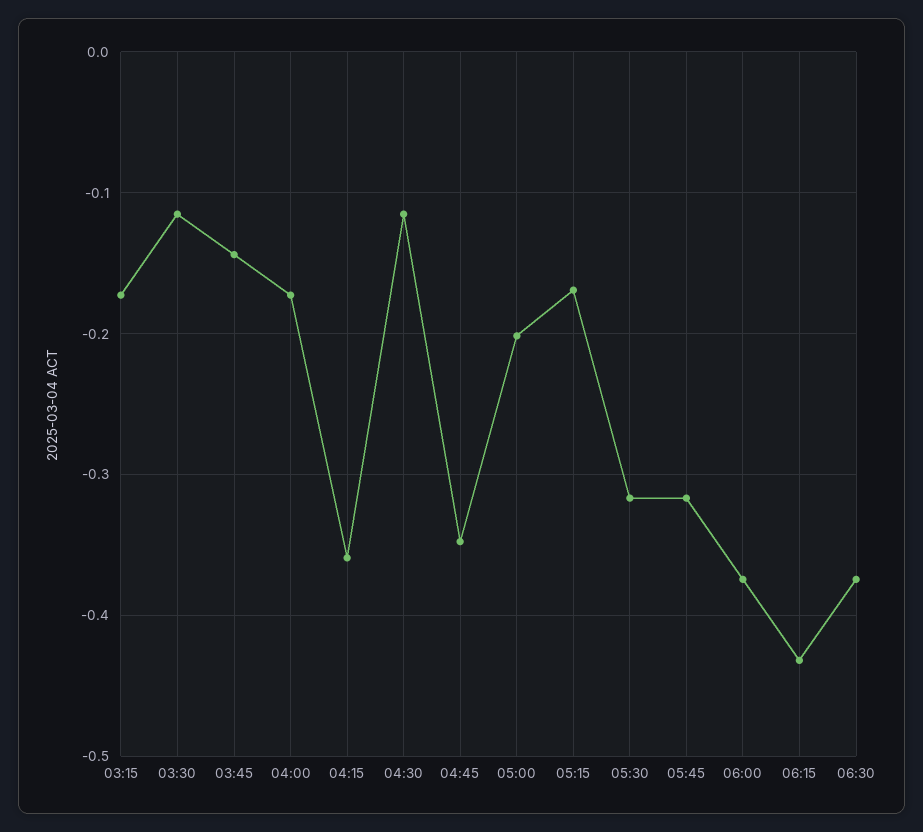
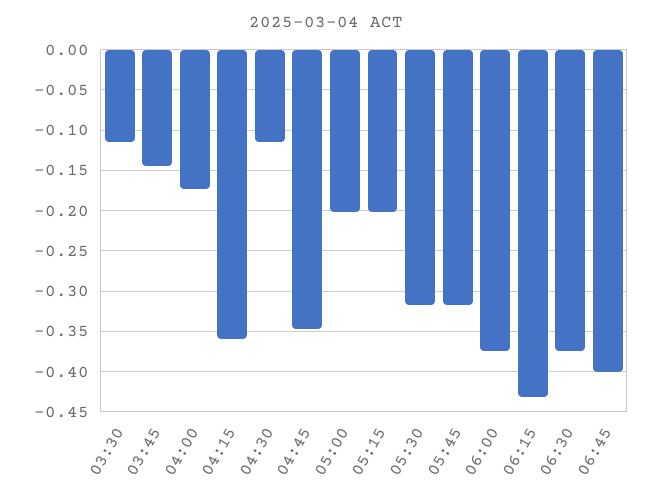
03:15: -0.17 -> none
05:15: -0.17 -> -0.2
06:45: none -> -0.4

